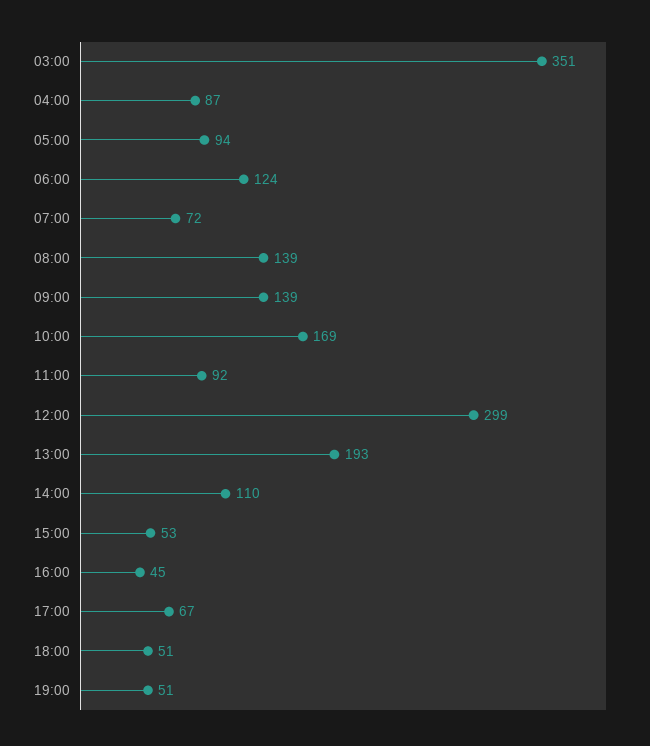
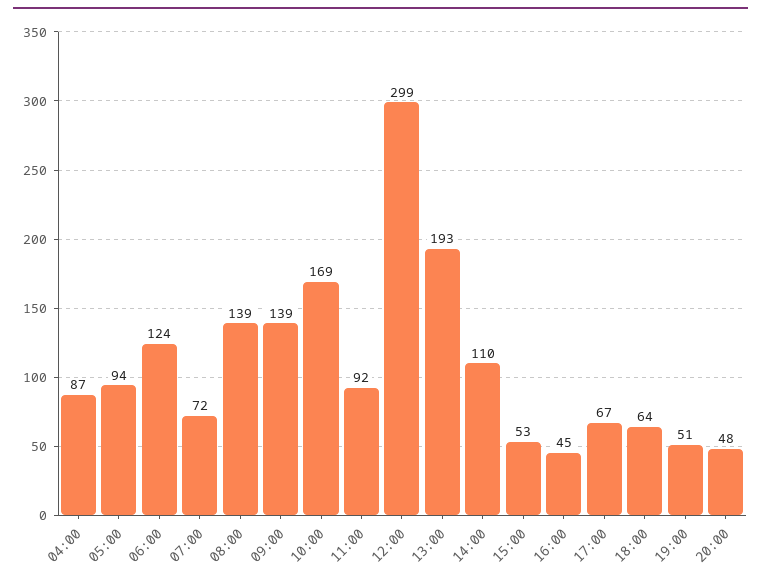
03:00: 351 -> none
18:00: 51 -> 64
20:00: none -> 48

